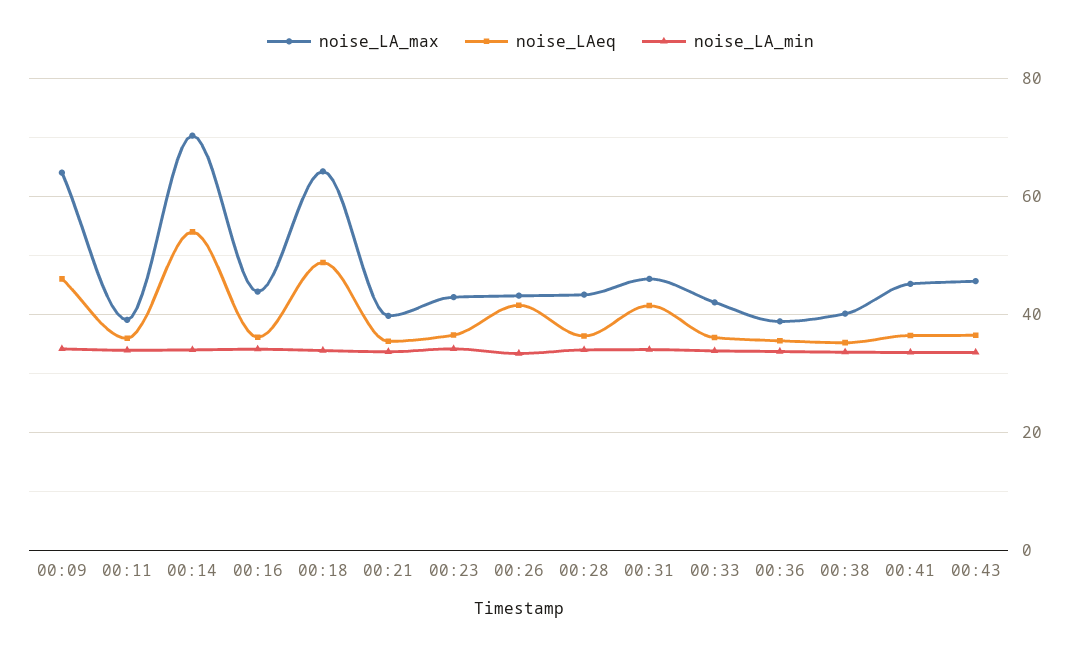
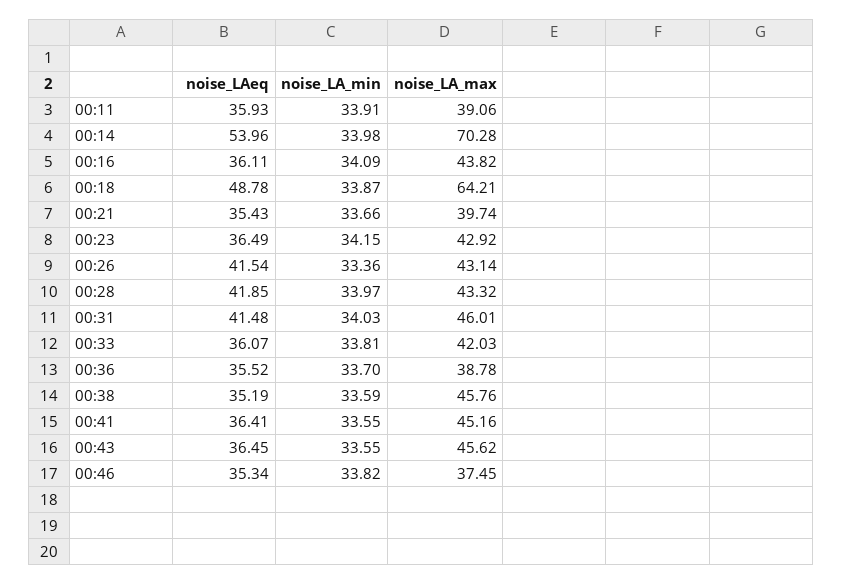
noise_LA_max, 00:09: 64 -> none
noise_LAeq, 00:09: 46 -> none
noise_LA_min, 00:09: 34 -> none
noise_LAeq, 00:28: 36 -> 41.85
noise_LA_max, 00:38: 40 -> 45.76
noise_LAeq, 00:46: none -> 35.34
noise_LA_min, 00:46: none -> 33.82
noise_LA_max, 00:46: none -> 37.45

